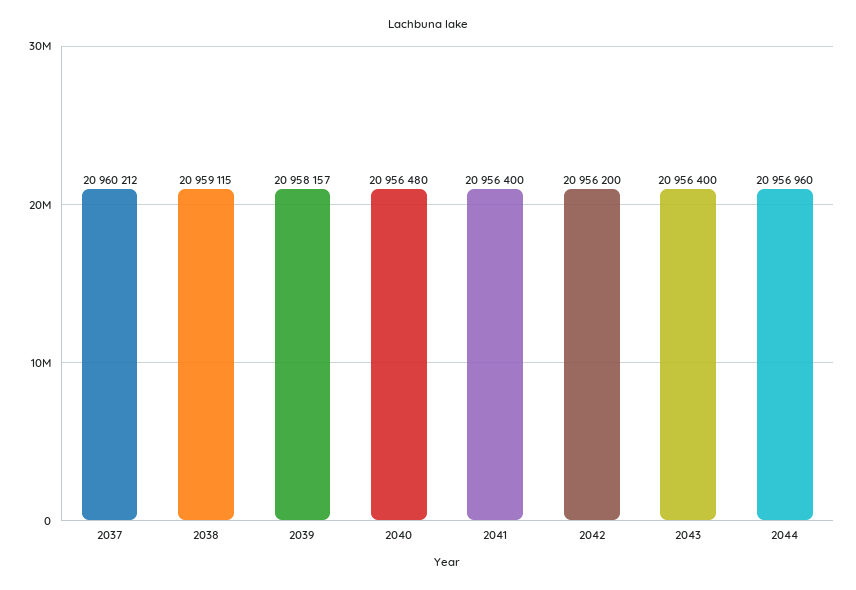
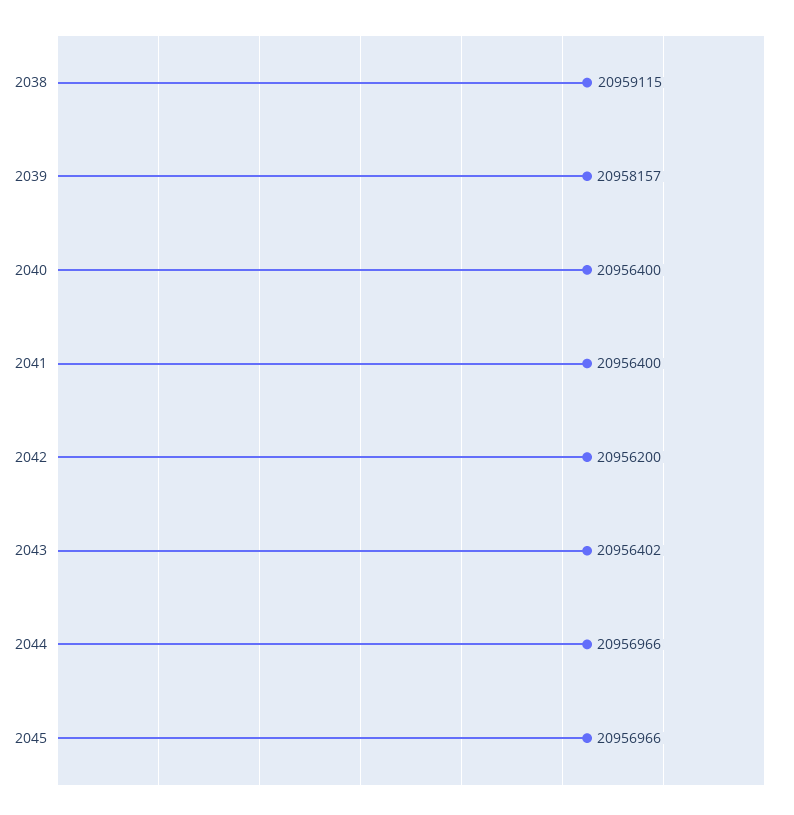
2037: 20960212 -> none
2040: 20956480 -> 20956400
2043: 20956400 -> 20956402
2044: 20956960 -> 20956966
2045: none -> 20956966

